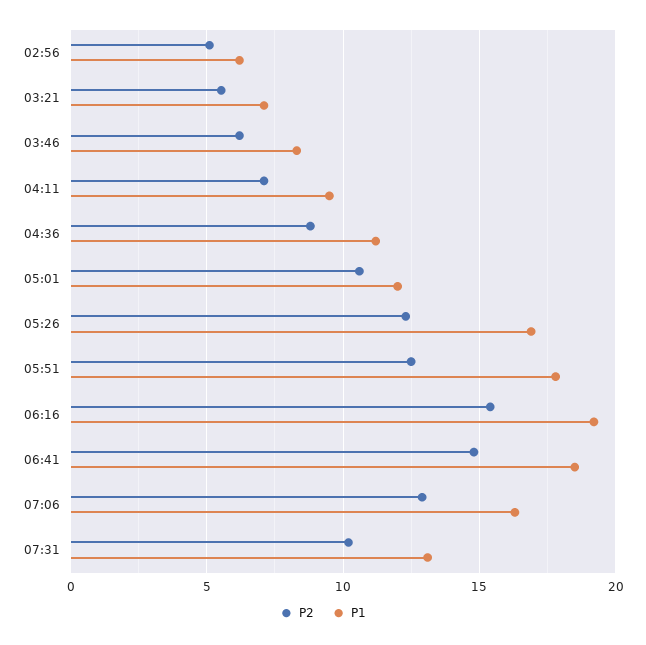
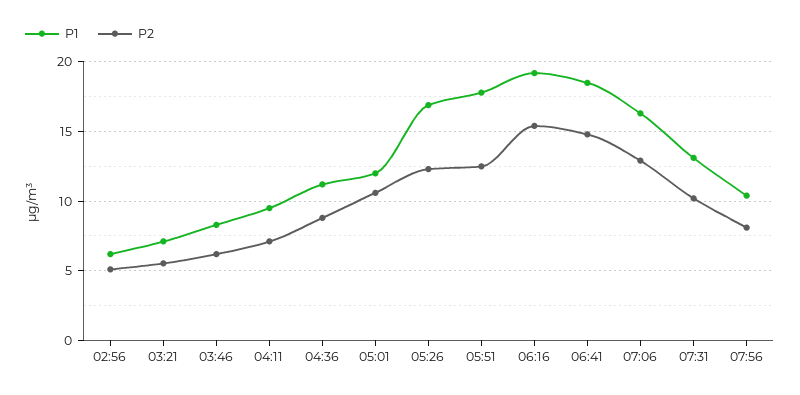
P1, 07:56: none -> 10.5
P2, 07:56: none -> 8

